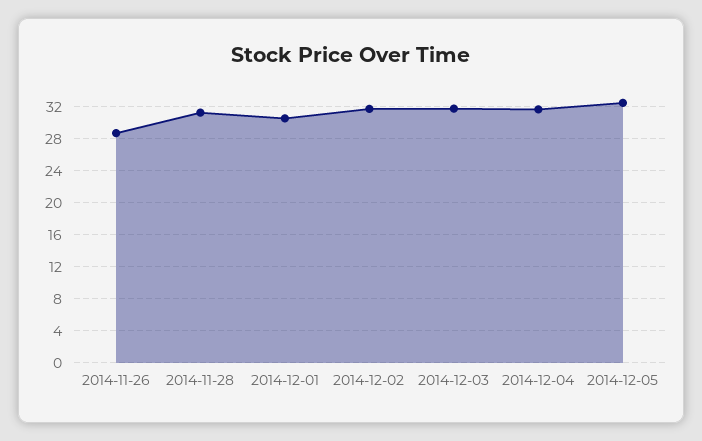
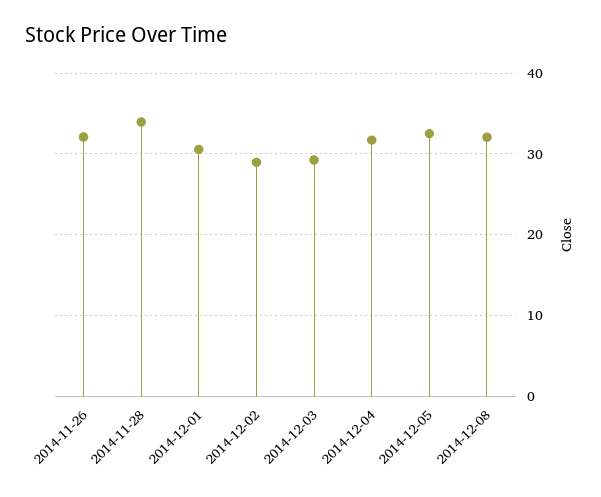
2014-11-26: 29 -> 32
2014-11-28: 31 -> 34
2014-12-02: 32 -> 29
2014-12-03: 32 -> 29
2014-12-08: none -> 32

